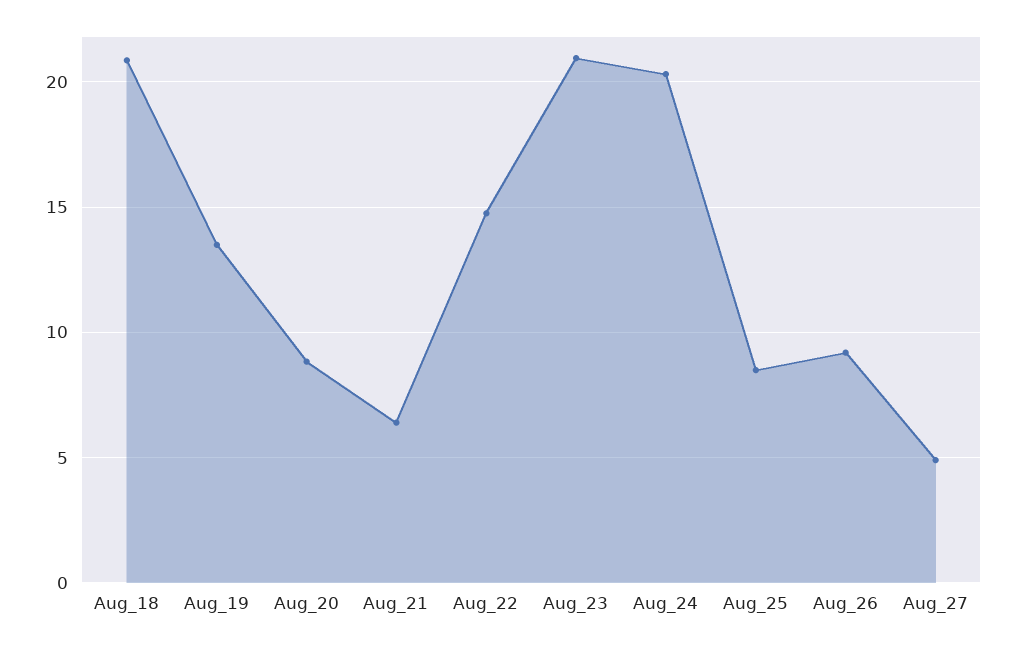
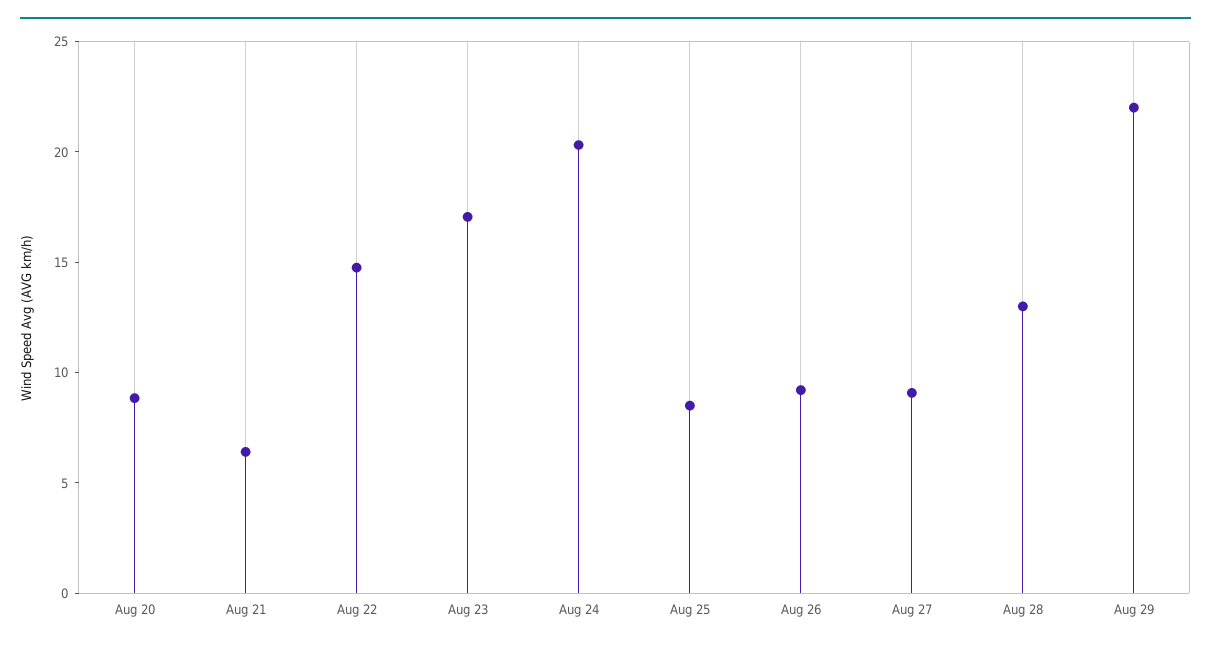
Aug_18: 21 -> none
Aug_19: 13.5 -> none
Aug_23: 21 -> 17
Aug_27: 5 -> 9
Aug 28: none -> 13
Aug 29: none -> 22

